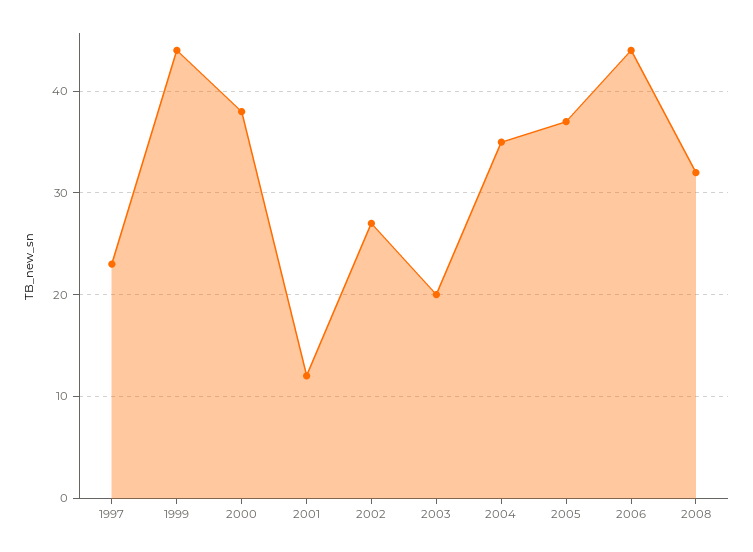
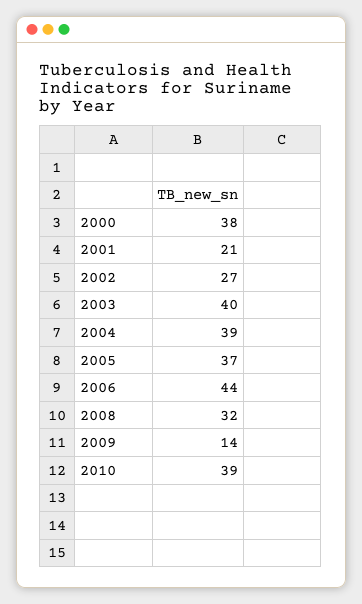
1997: 23 -> none
1999: 44 -> none
2001: 12 -> 21
2003: 20 -> 40
2004: 35 -> 39
2009: none -> 14
2010: none -> 39

